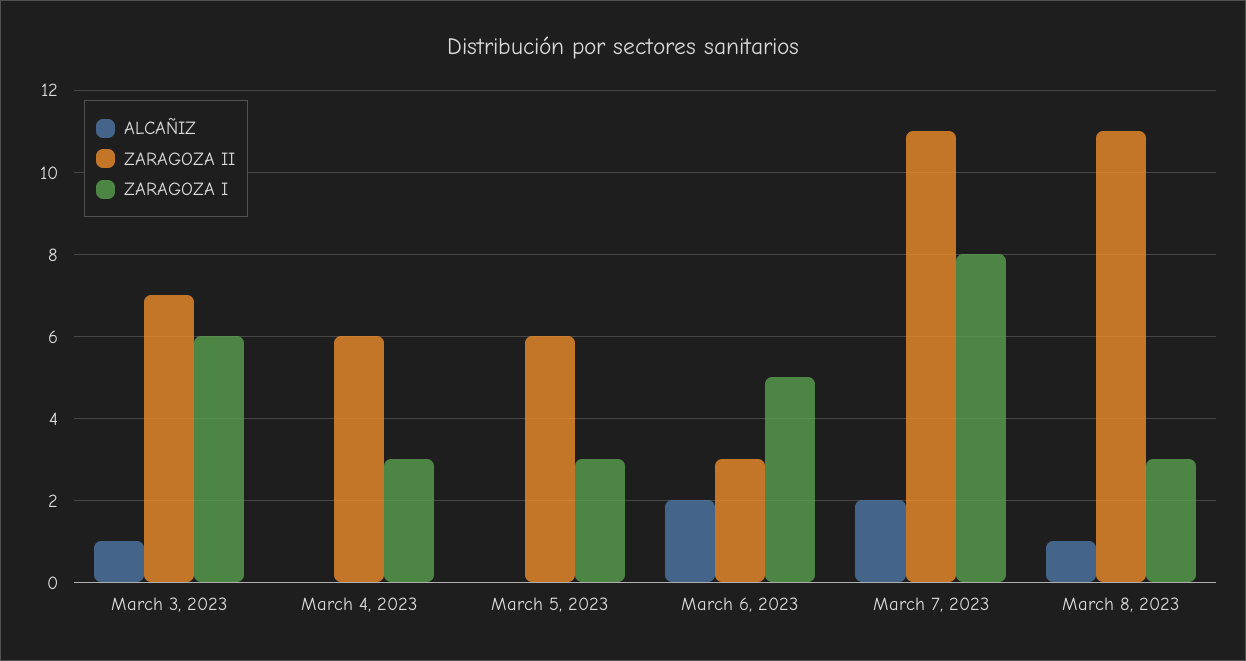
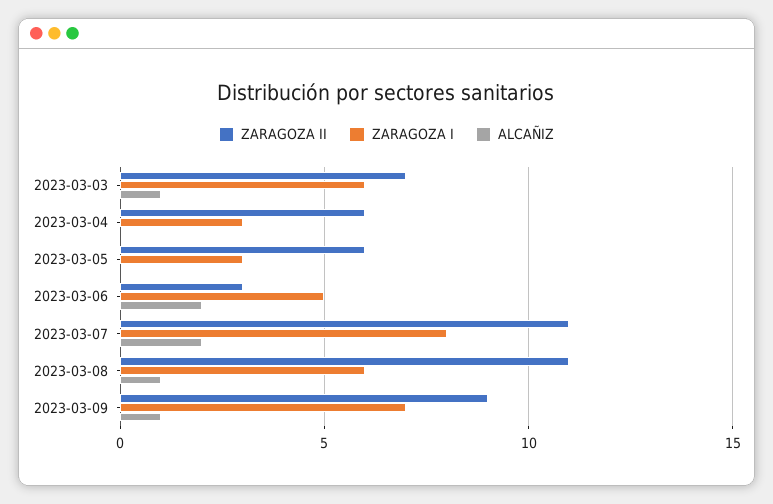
ZARAGOZA I, March 8, 2023: 3 -> 6
ZARAGOZA II, 2023-03-09: none -> 9
ZARAGOZA I, 2023-03-09: none -> 7
ALCAÑIZ, 2023-03-09: none -> 1

